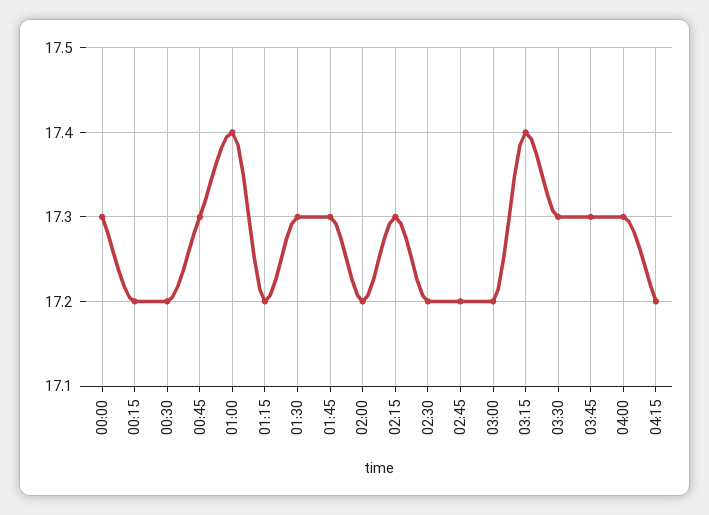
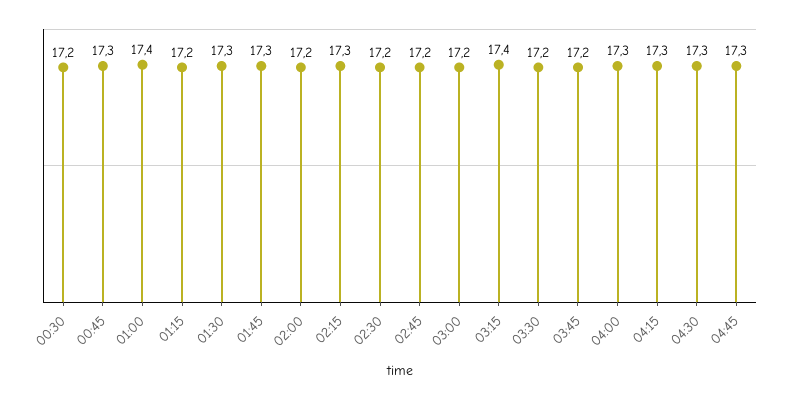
00:00: 17.3 -> none
00:15: 17.2 -> none
03:30: 17.3 -> 17.2
03:45: 17.3 -> 17.2
04:15: 17.2 -> 17.3
04:30: none -> 17.3
04:45: none -> 17.3

